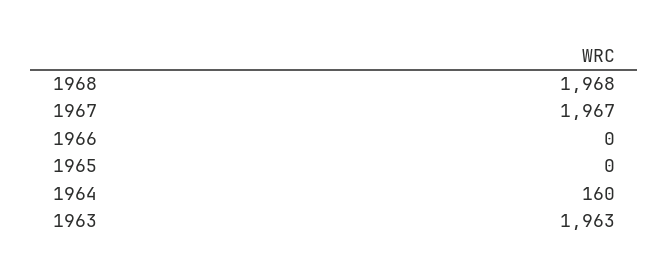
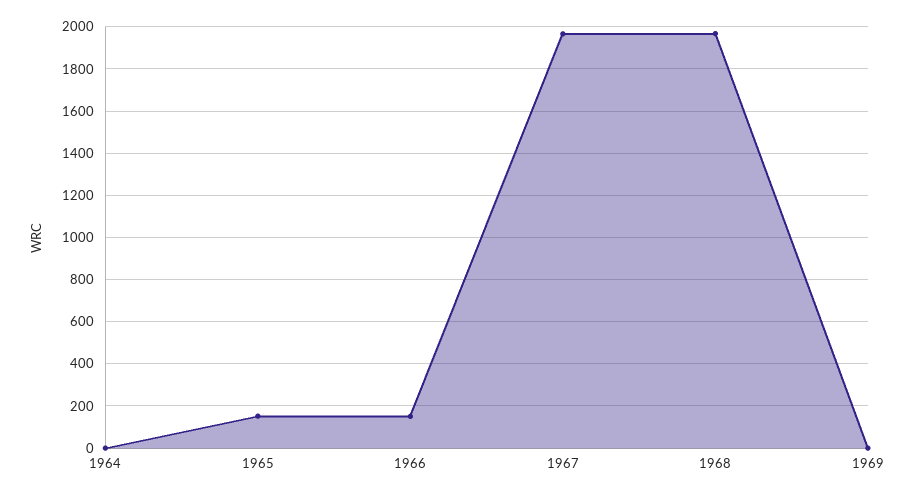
1966: 0 -> 150
1965: 0 -> 150
1964: 160 -> 0
1963: 1963 -> none
1969: none -> 0

